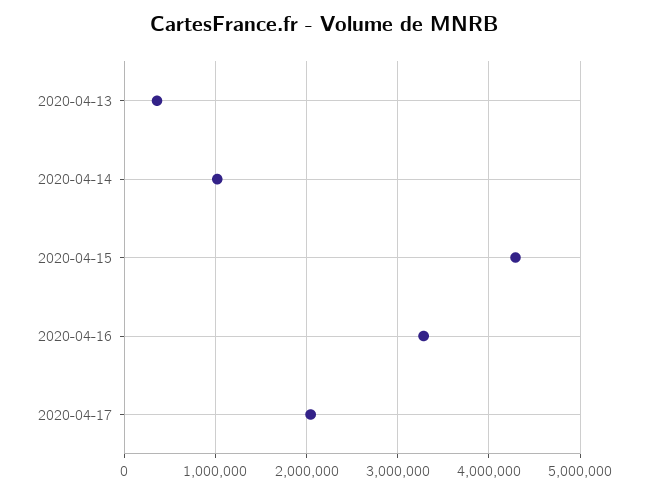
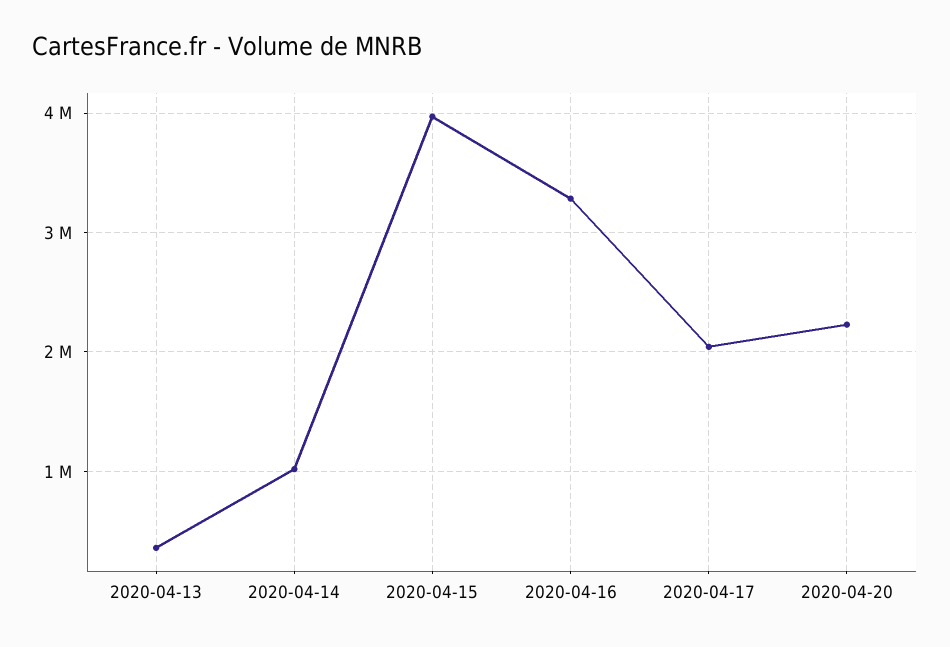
2020-04-15: 4300000 -> 4000000
2020-04-20: none -> 2200000

